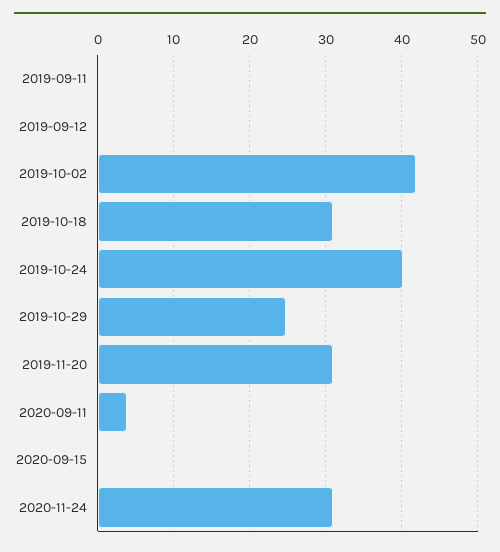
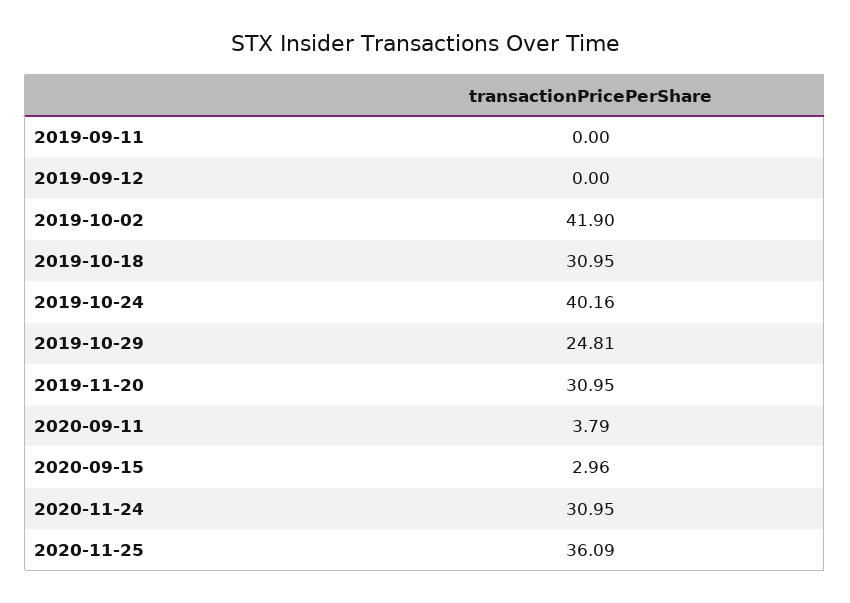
2020-09-15: 0 -> 2.96
2020-11-25: none -> 36.09

